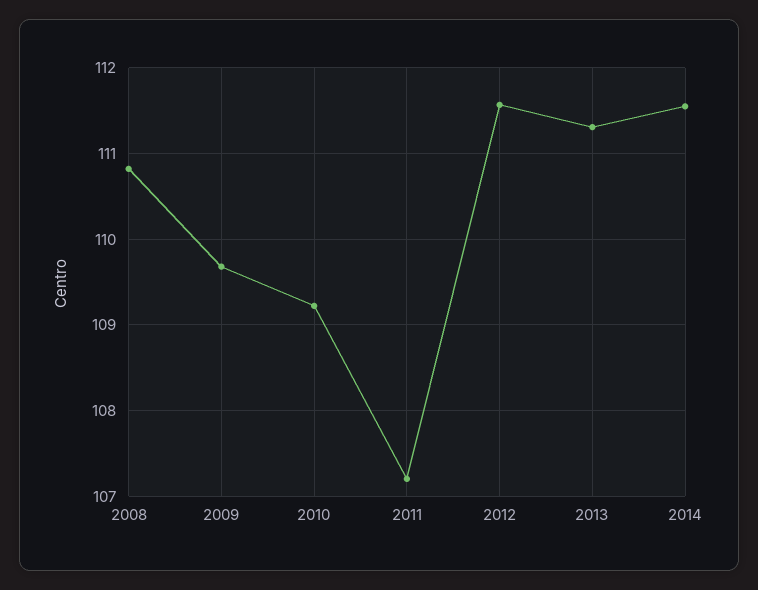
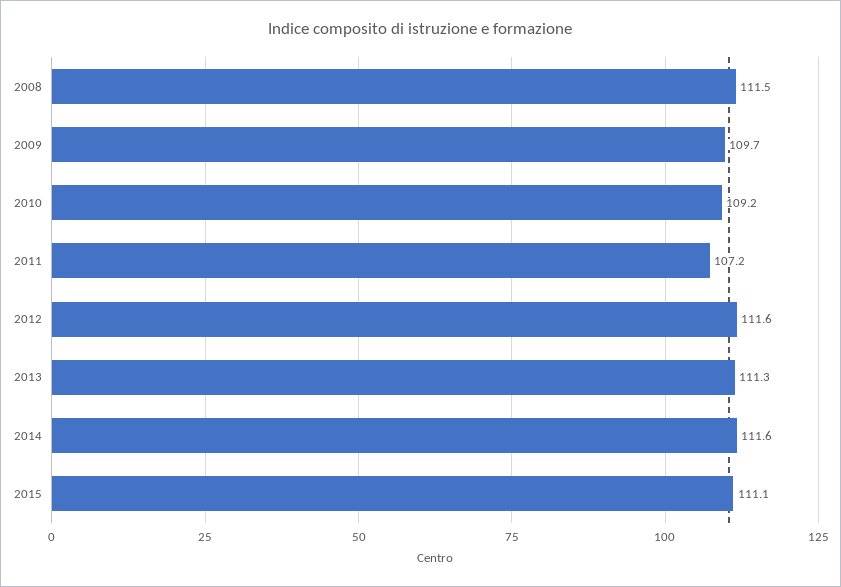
2008: 110.8 -> 111.5
2015: none -> 111.1

